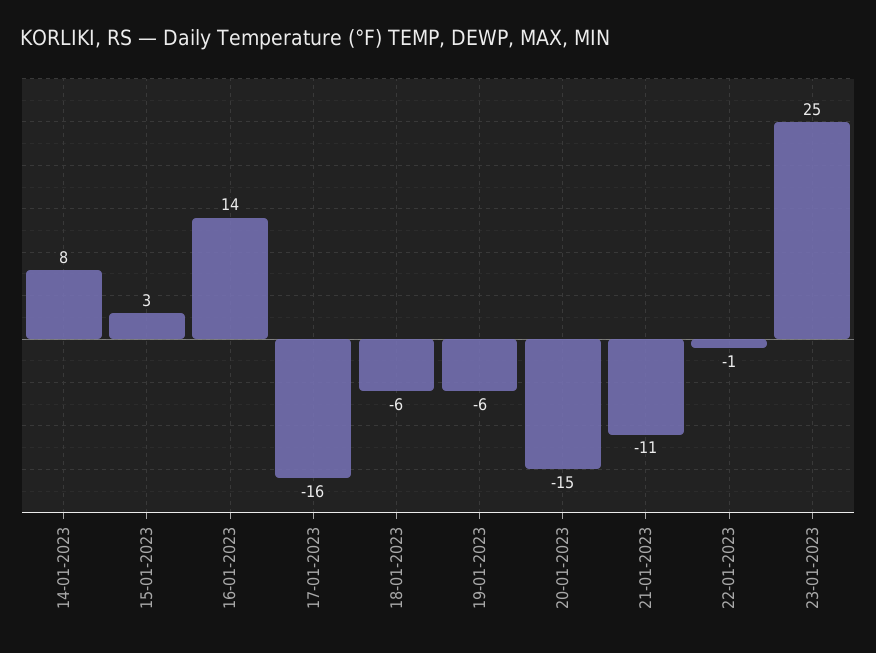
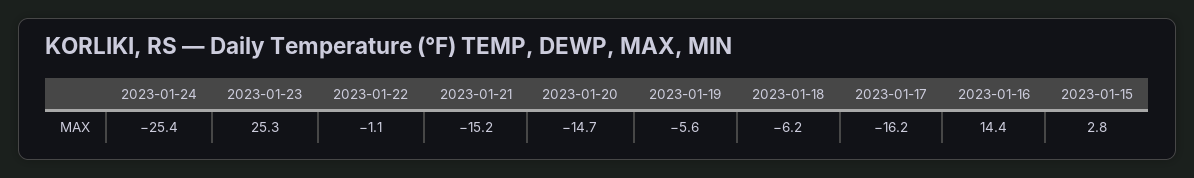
14-01-2023: 8 -> none
21-01-2023: -11 -> -15.2
2023-01-24: none -> -25.4

